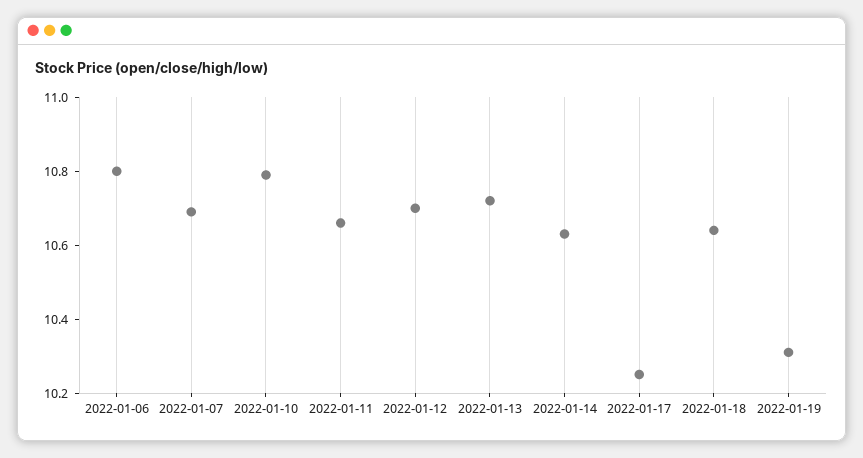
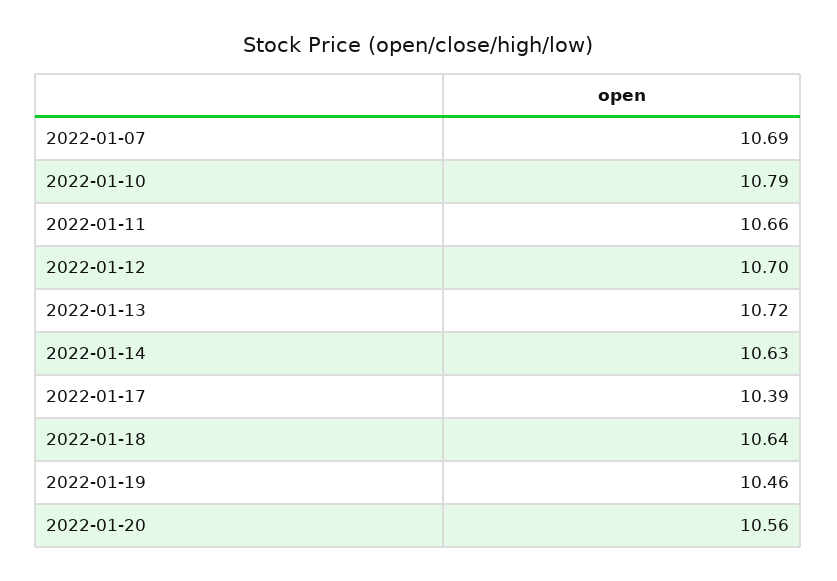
2022-01-06: 10.8 -> none
2022-01-17: 10.25 -> 10.39
2022-01-19: 10.3 -> 10.46
2022-01-20: none -> 10.56

